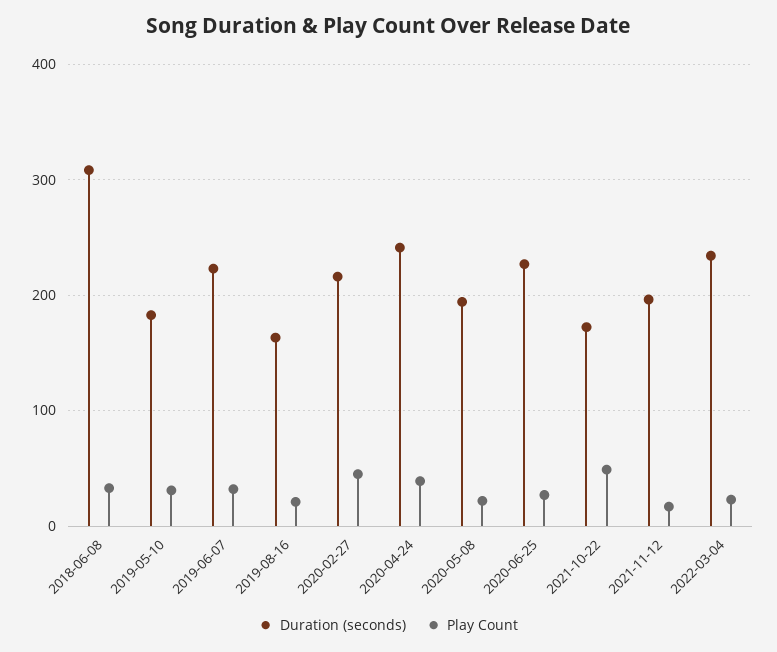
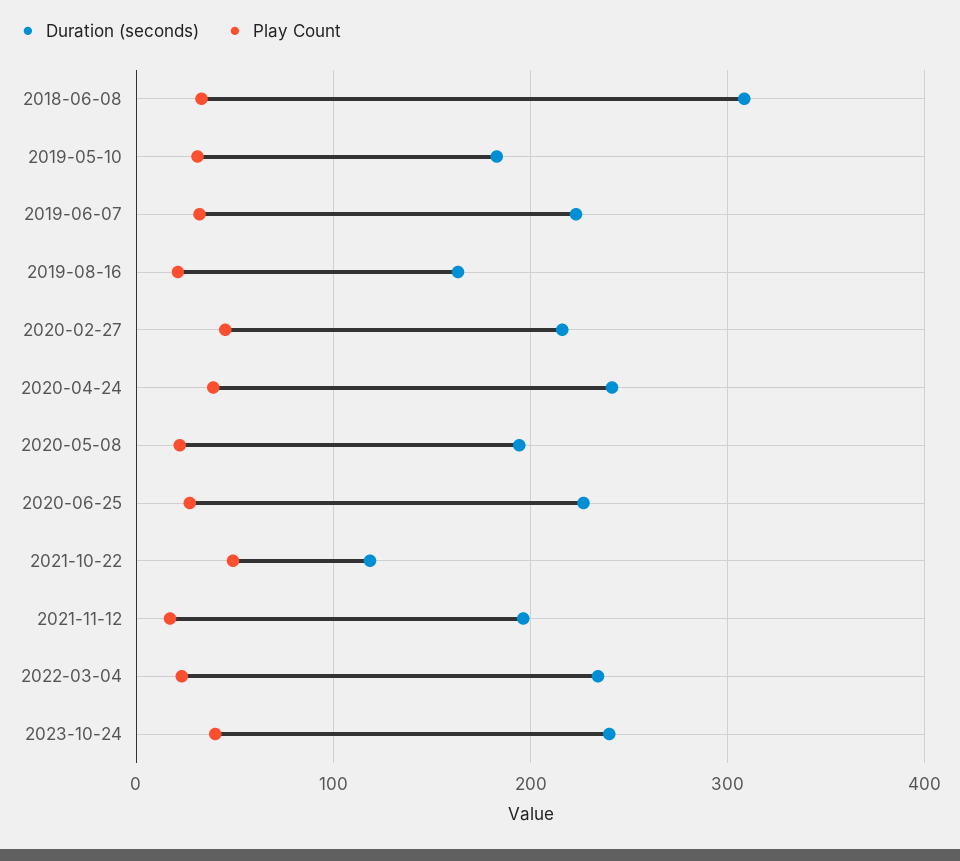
Duration (seconds), 2021-10-22: 170 -> 120
Duration (seconds), 2023-10-24: none -> 240
Play Count, 2023-10-24: none -> 40

